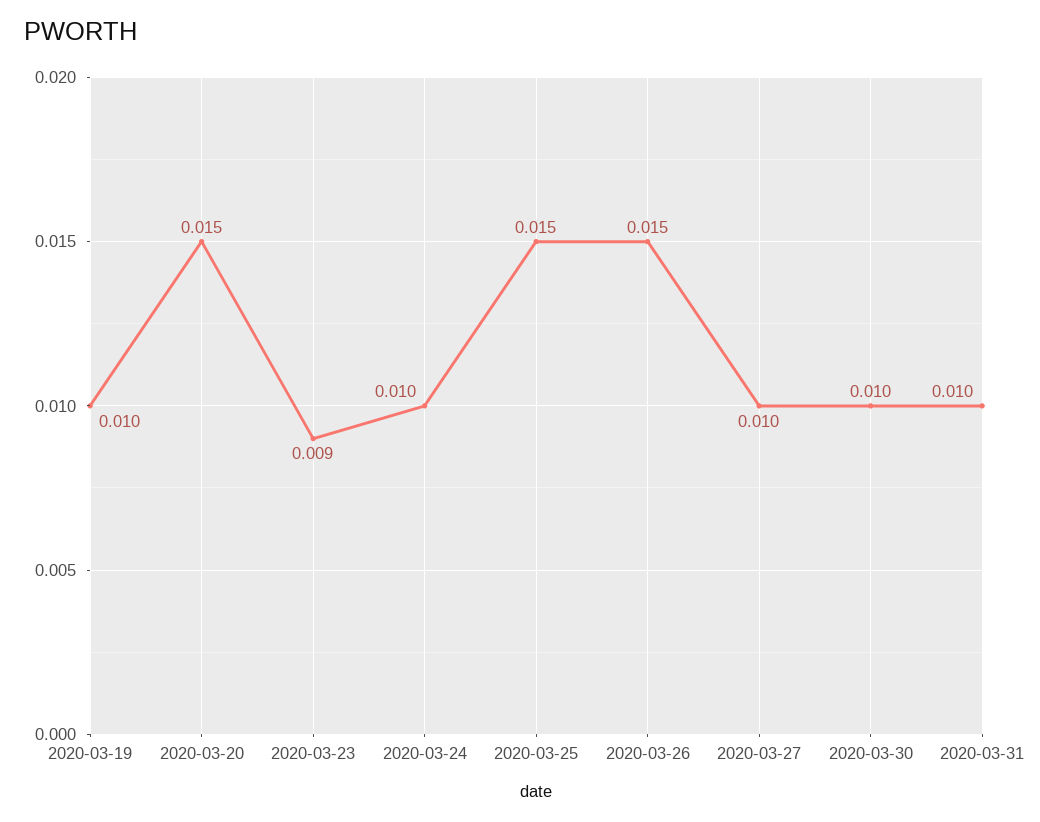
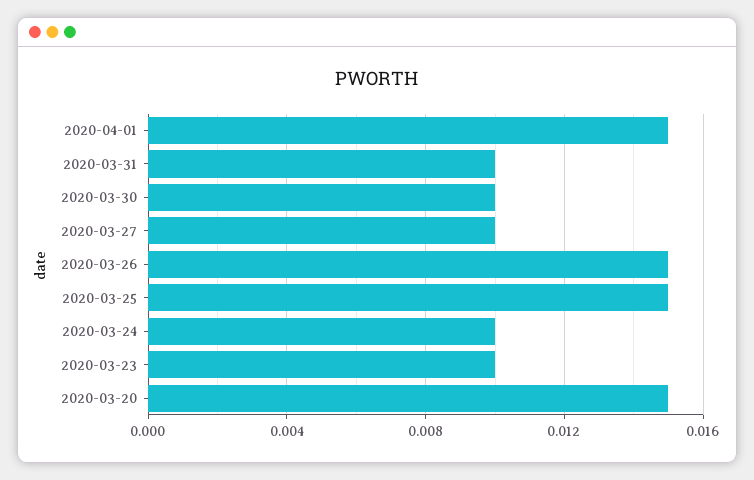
2020-03-19: 0.01 -> none
2020-03-23: 0.009 -> 0.01
2020-04-01: none -> 0.015

